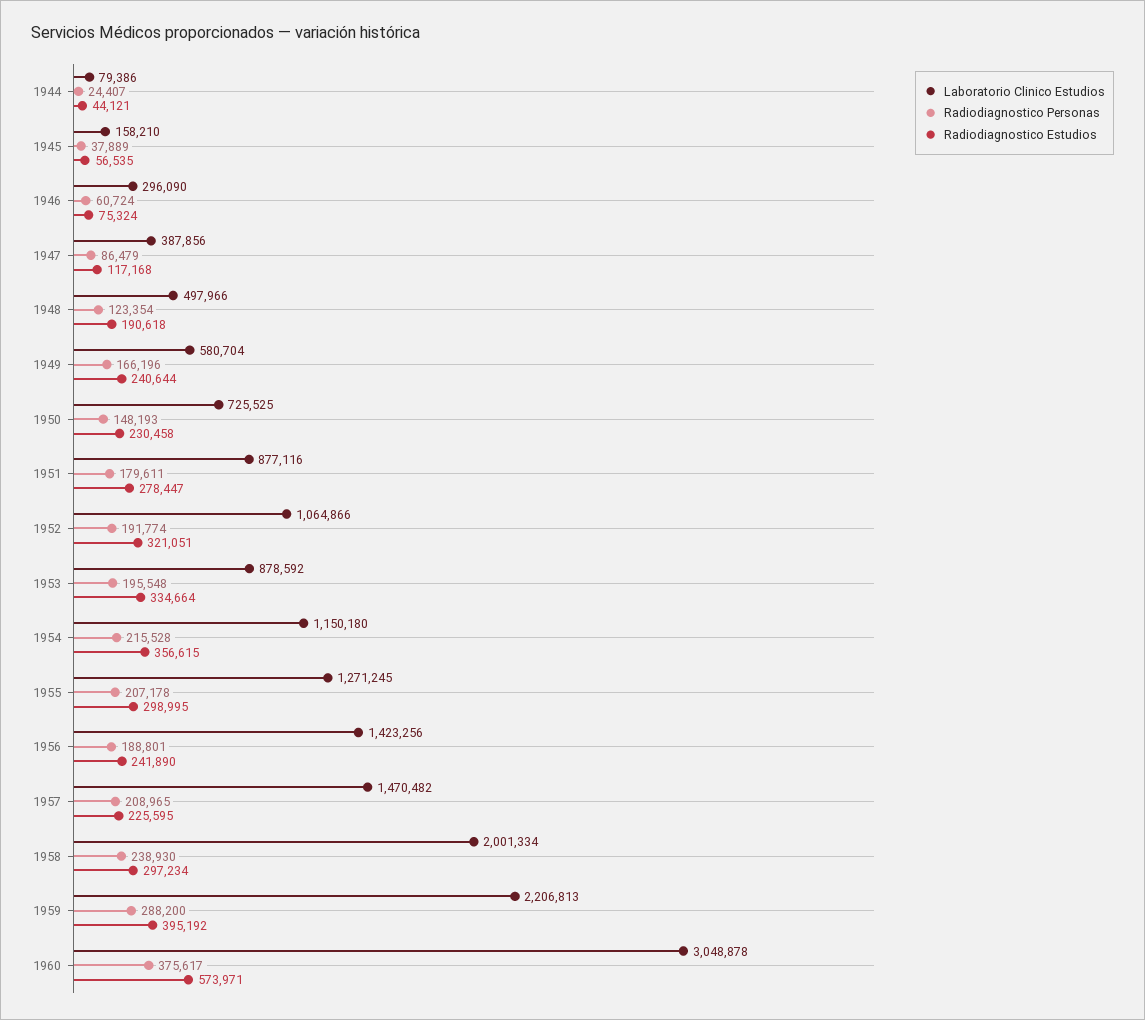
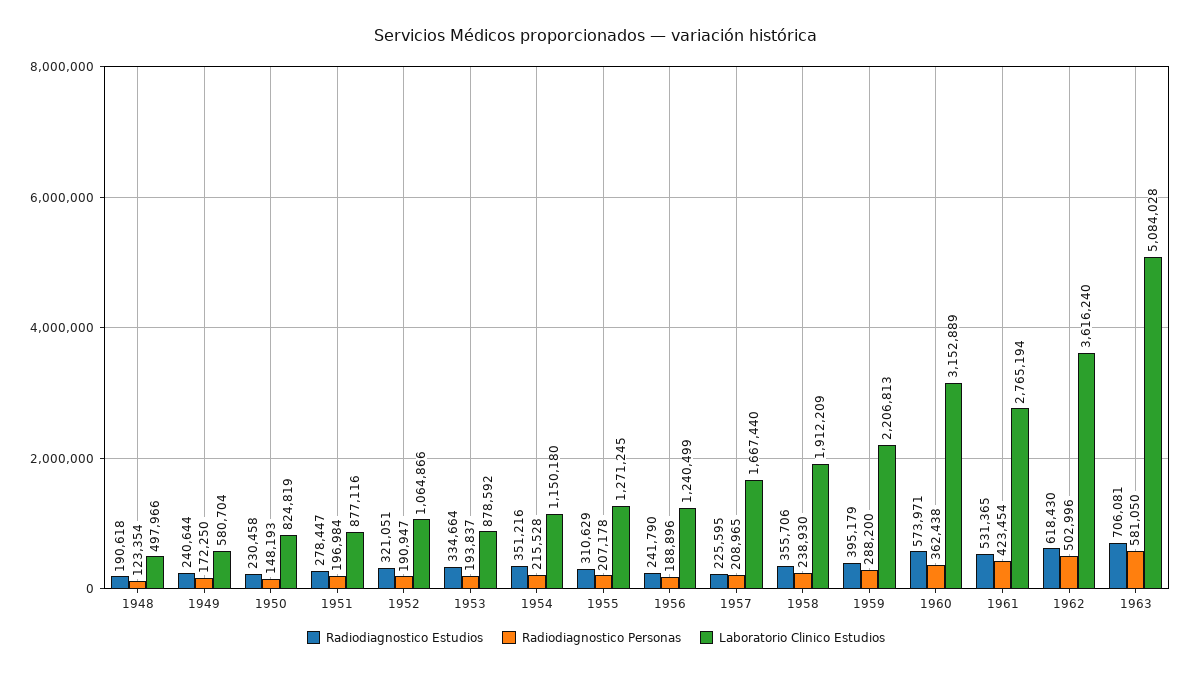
Laboratorio Clinico Estudios, 1944: 79386 -> none
Radiodiagnostico Personas, 1944: 24407 -> none
Radiodiagnostico Estudios, 1944: 44121 -> none
Laboratorio Clinico Estudios, 1945: 158210 -> none
Radiodiagnostico Personas, 1945: 37889 -> none
Radiodiagnostico Estudios, 1945: 56535 -> none
Laboratorio Clinico Estudios, 1946: 296090 -> none
Radiodiagnostico Personas, 1946: 60724 -> none
Radiodiagnostico Estudios, 1946: 75324 -> none
Laboratorio Clinico Estudios, 1947: 387856 -> none
Radiodiagnostico Personas, 1947: 86479 -> none
Radiodiagnostico Estudios, 1947: 117168 -> none
Radiodiagnostico Personas, 1949: 166196 -> 172250
Laboratorio Clinico Estudios, 1950: 725525 -> 824819
Radiodiagnostico Personas, 1951: 179611 -> 196984
Radiodiagnostico Personas, 1952: 191774 -> 190947
Radiodiagnostico Personas, 1953: 195548 -> 193837
Radiodiagnostico Estudios, 1954: 356615 -> 351216
Radiodiagnostico Estudios, 1955: 298995 -> 310629
Laboratorio Clinico Estudios, 1956: 1423256 -> 1240499
Radiodiagnostico Personas, 1956: 188801 -> 188896
Radiodiagnostico Estudios, 1956: 241890 -> 241790
Laboratorio Clinico Estudios, 1957: 1470482 -> 1667440
Laboratorio Clinico Estudios, 1958: 2001334 -> 1912209
Radiodiagnostico Estudios, 1958: 297234 -> 355706
Radiodiagnostico Estudios, 1959: 395192 -> 395179
Laboratorio Clinico Estudios, 1960: 3048878 -> 3152889
Radiodiagnostico Personas, 1960: 375617 -> 362438
Radiodiagnostico Estudios, 1961: none -> 531365
Radiodiagnostico Personas, 1961: none -> 423454
Laboratorio Clinico Estudios, 1961: none -> 2765194
Radiodiagnostico Estudios, 1962: none -> 618430
Radiodiagnostico Personas, 1962: none -> 502996
Laboratorio Clinico Estudios, 1962: none -> 3616240
Radiodiagnostico Estudios, 1963: none -> 706081
Radiodiagnostico Personas, 1963: none -> 581050
Laboratorio Clinico Estudios, 1963: none -> 5084028

